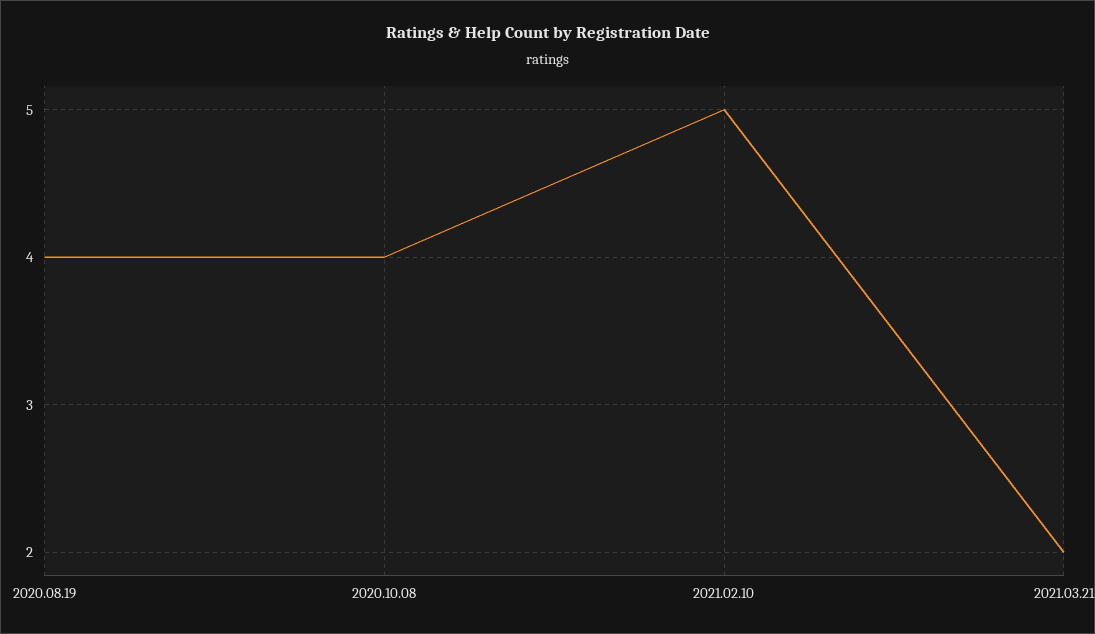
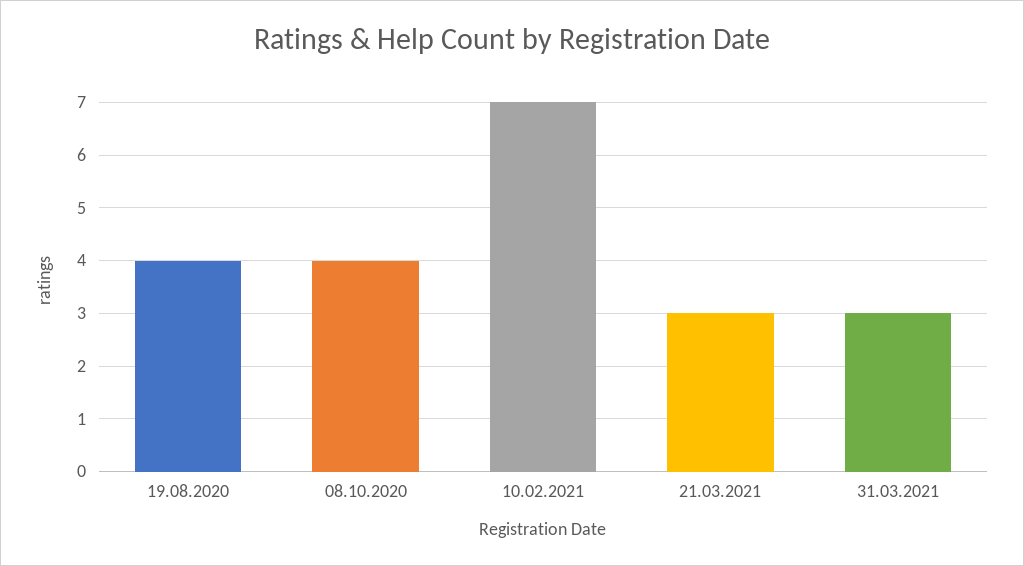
2021.02.10: 5 -> 7
2021.03.21: 2 -> 3
31.03.2021: none -> 3

